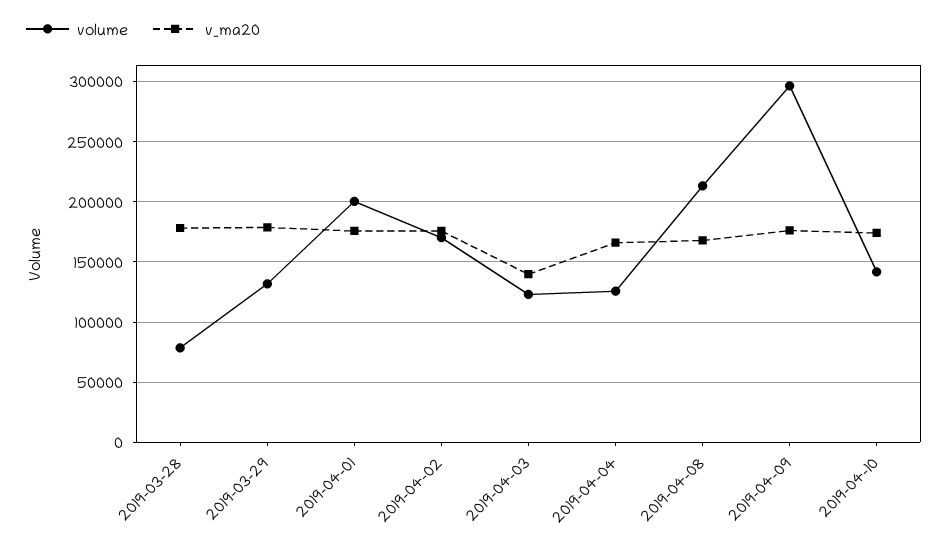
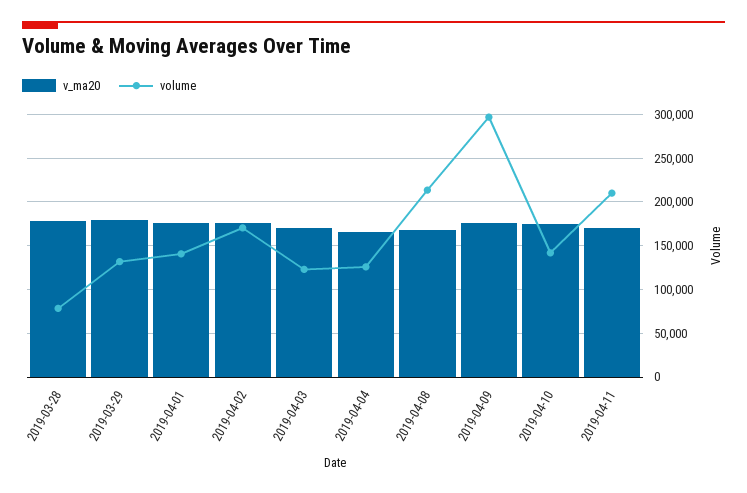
volume, 2019-04-01: 200000 -> 140000
v_ma20, 2019-04-03: 140000 -> 170000
v_ma20, 2019-04-11: none -> 170000
volume, 2019-04-11: none -> 210000

